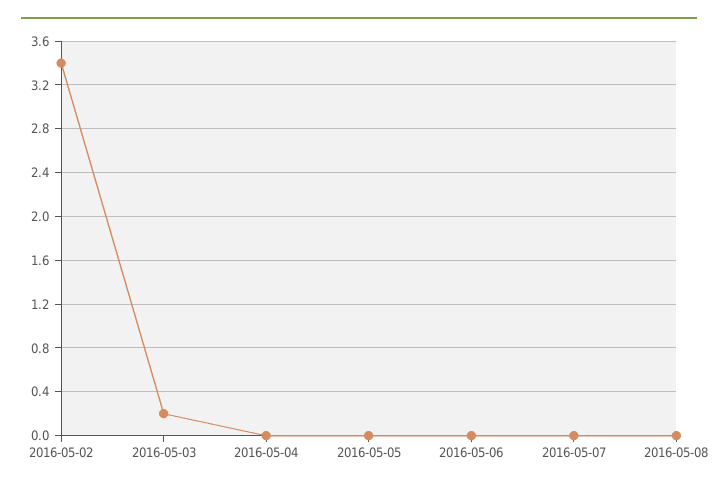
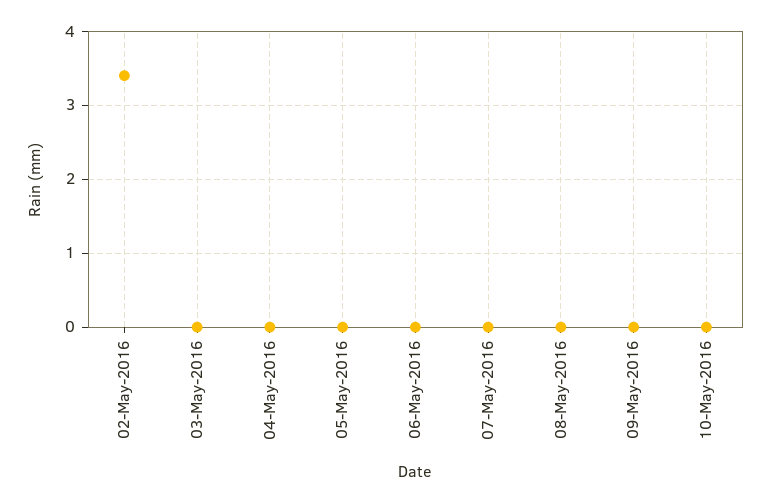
2016-05-03: 0.2 -> 0
09-May-2016: none -> 0
10-May-2016: none -> 0

